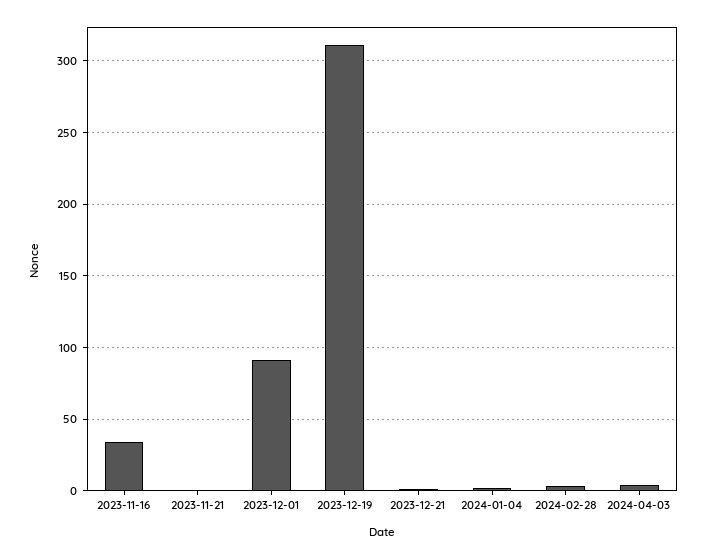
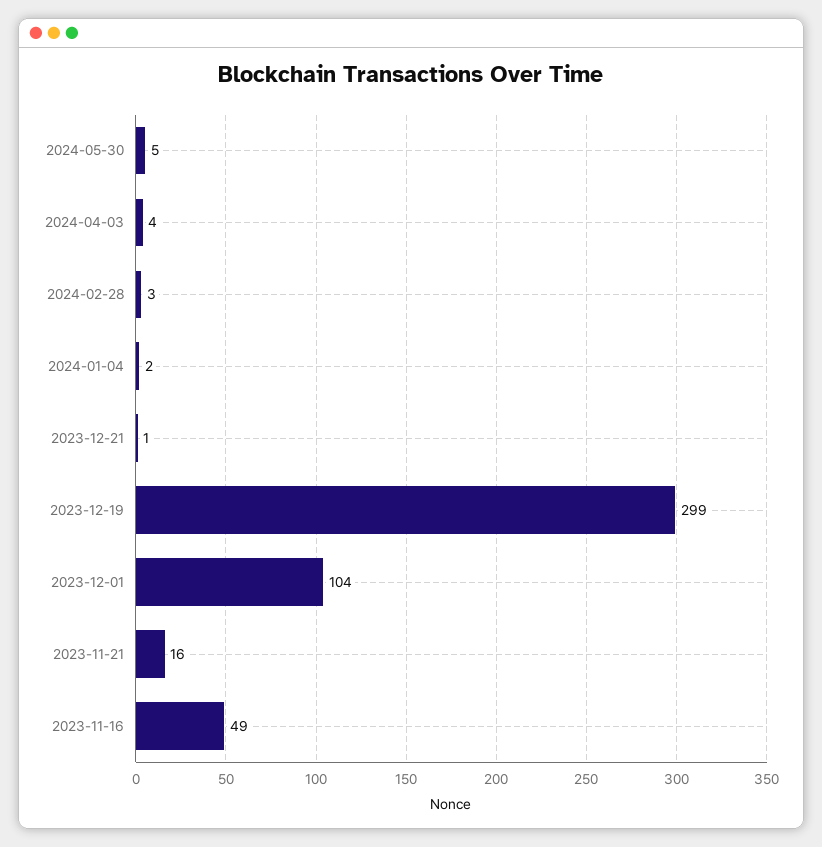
2023-11-16: 35 -> 49
2023-11-21: 0 -> 16
2023-12-01: 90 -> 104
2023-12-19: 310 -> 299
2024-05-30: none -> 5

